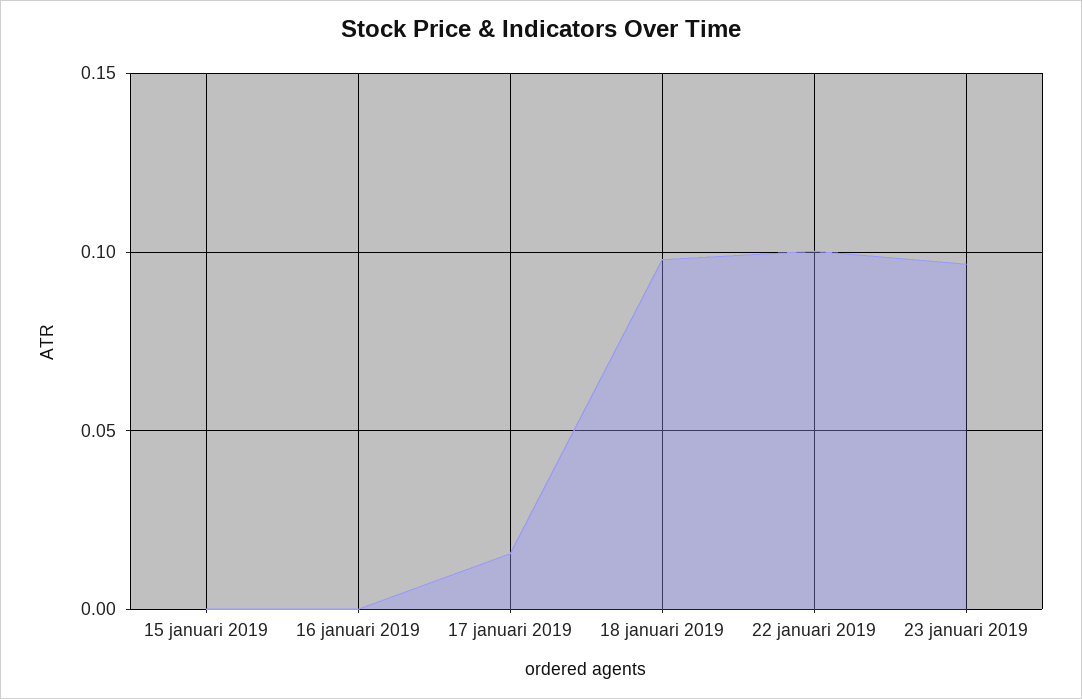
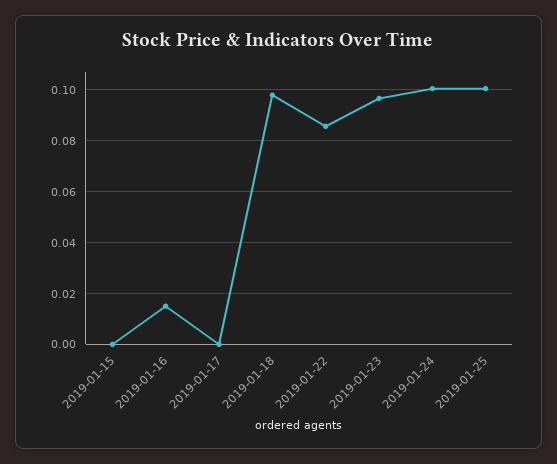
16 januari 2019: 0 -> 0.015
17 januari 2019: 0.015 -> 0
22 januari 2019: 0.1 -> 0.085
2019-01-24: none -> 0.1
2019-01-25: none -> 0.1

